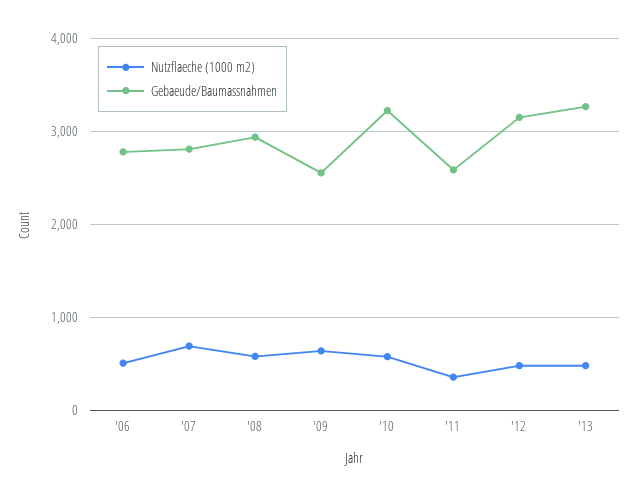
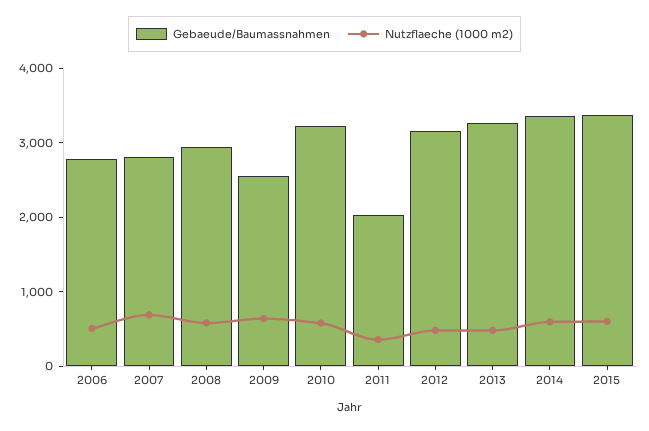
Gebaeude/Baumassnahmen, '11: 2600 -> 2000
Gebaeude/Baumassnahmen, 2014: none -> 3400
Nutzflaeche (1000 m2), 2014: none -> 600
Gebaeude/Baumassnahmen, 2015: none -> 3400
Nutzflaeche (1000 m2), 2015: none -> 600

